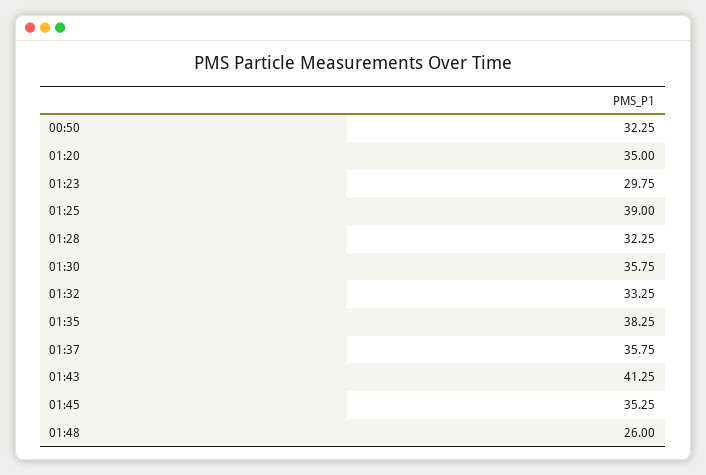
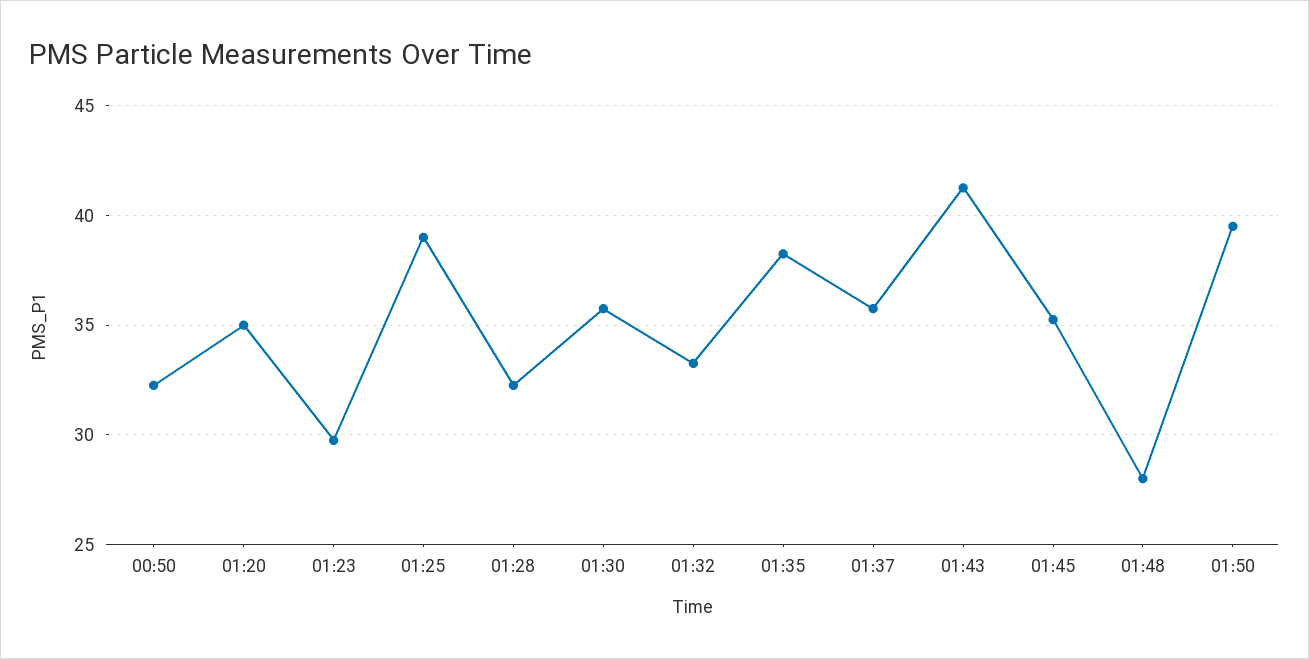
01:48: 26 -> 28
01:50: none -> 39.5

